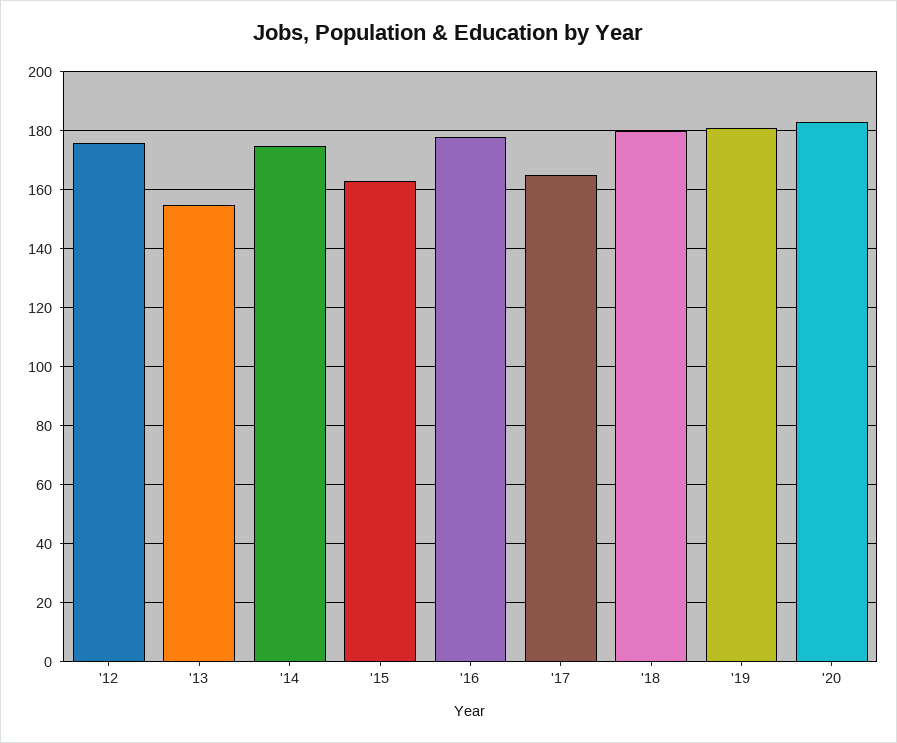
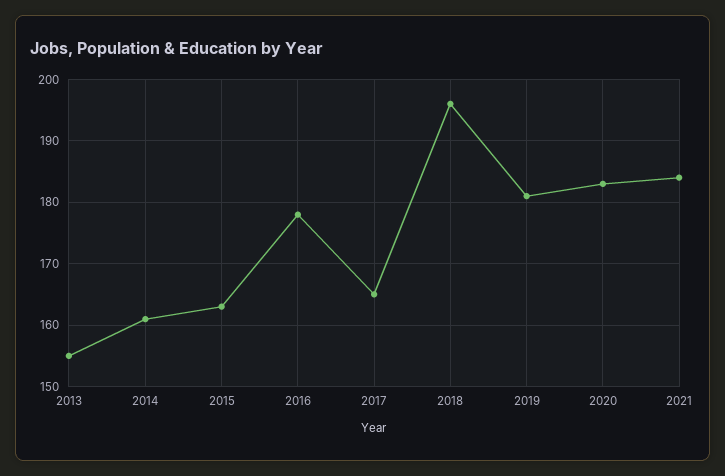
'12: 175 -> none
'14: 175 -> 161
'18: 180 -> 196
2021: none -> 184

